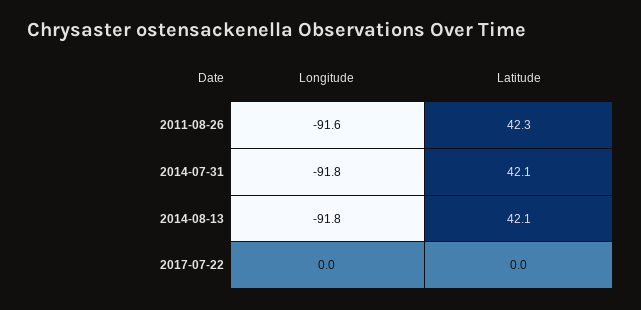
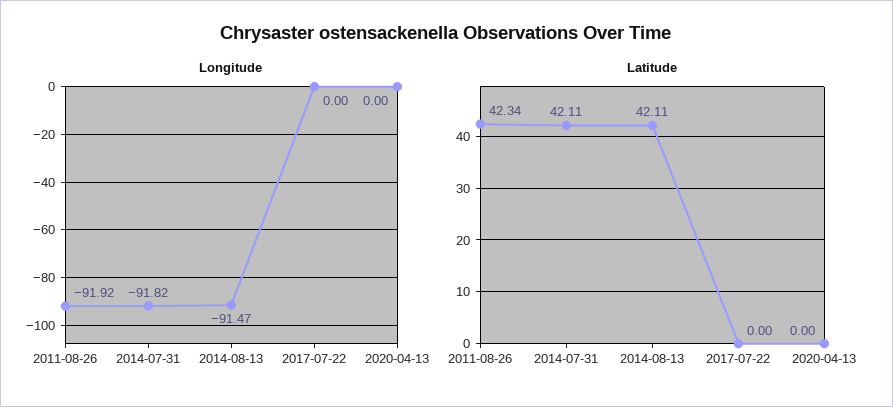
Longitude, 2011-08-26: -91.6 -> -91.92
Longitude, 2014-08-13: -91.8 -> -91.47
Longitude, 2020-04-13: none -> 0
Latitude, 2020-04-13: none -> 0

